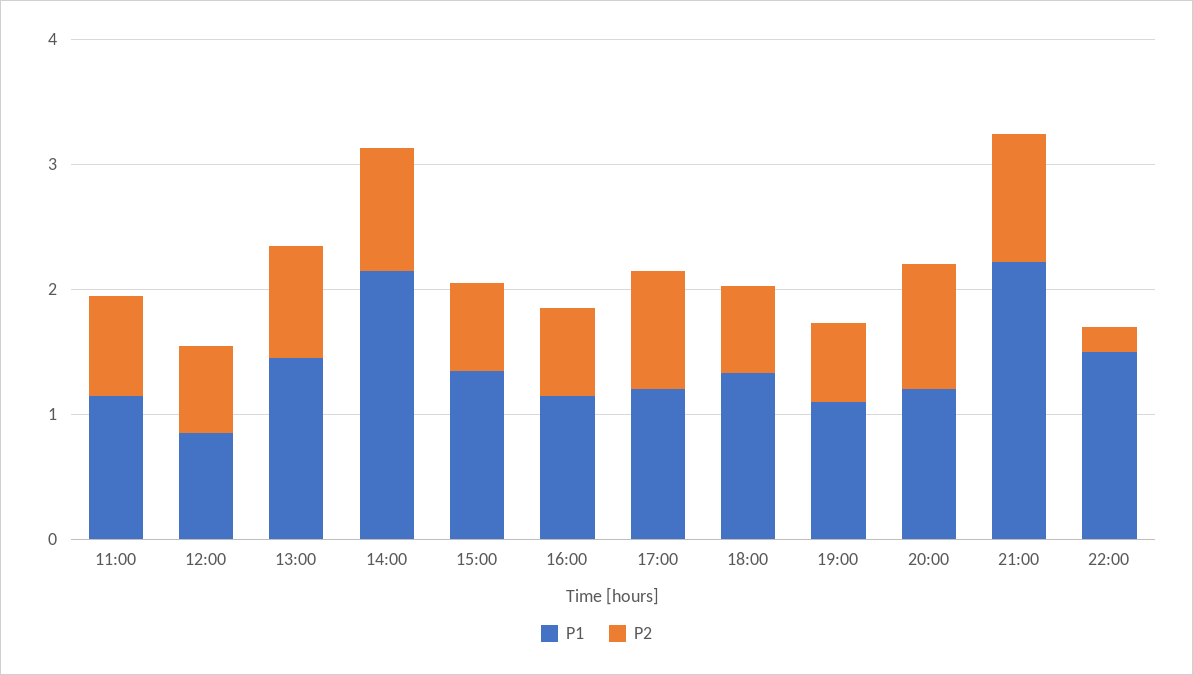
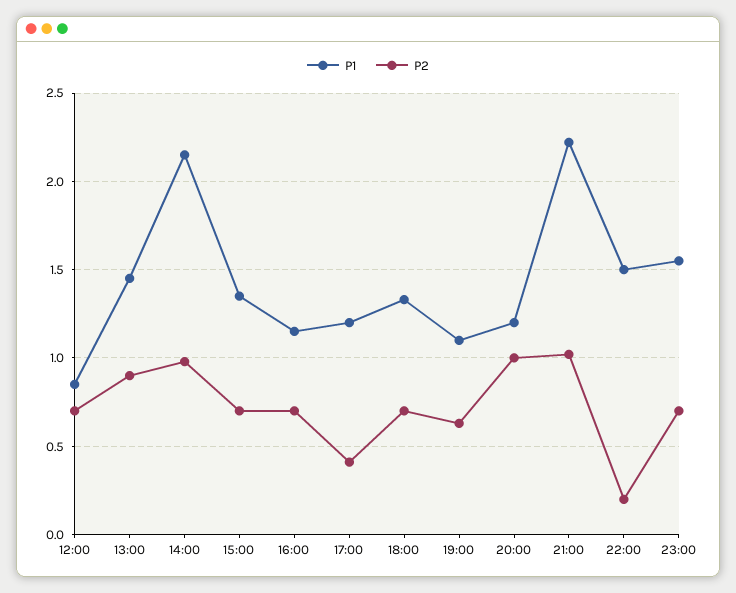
P1, 11:00: 1.2 -> none
P2, 11:00: 0.8 -> none
P2, 17:00: 1 -> 0.4
P1, 23:00: none -> 1.55
P2, 23:00: none -> 0.7

